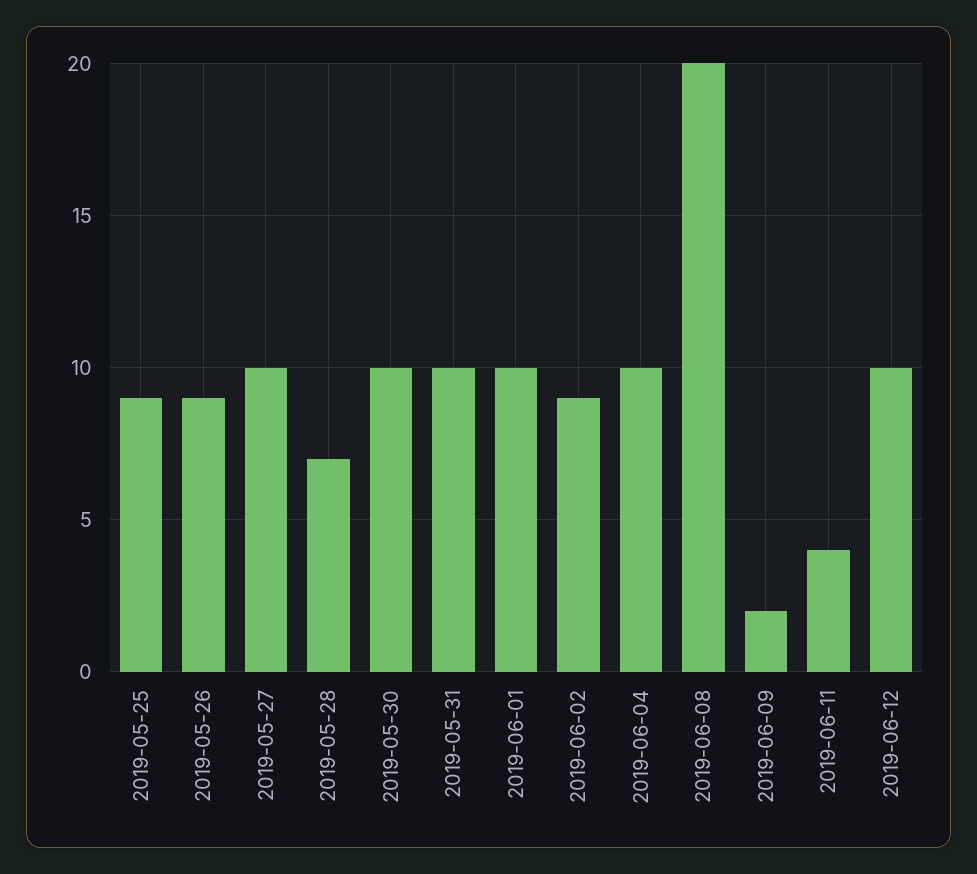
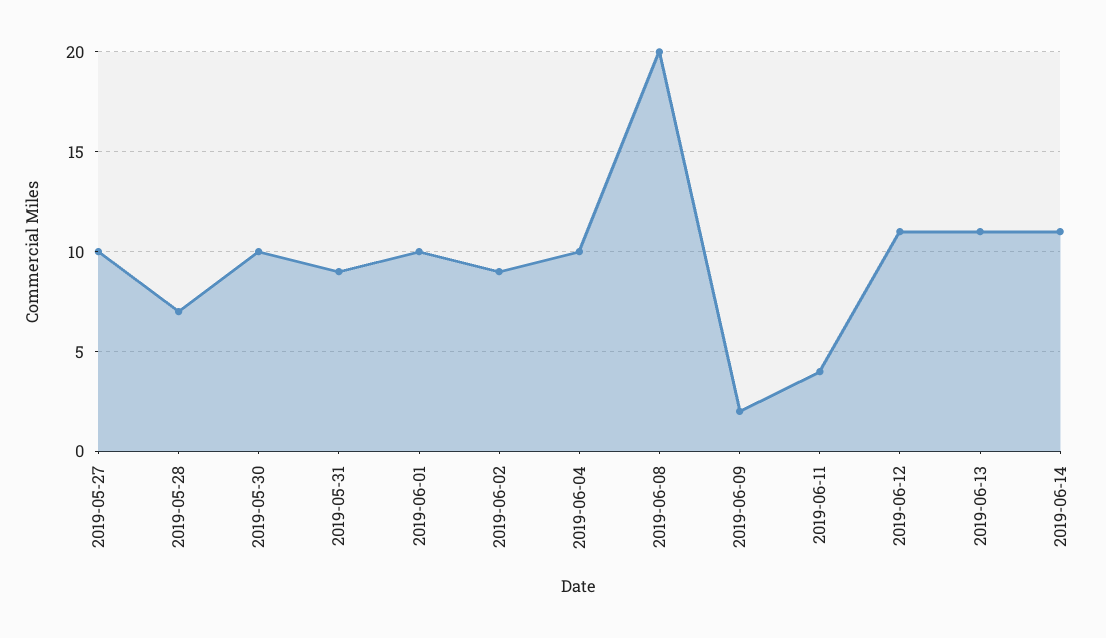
2019-05-25: 9 -> none
2019-05-26: 9 -> none
2019-05-31: 10 -> 9
2019-06-12: 10 -> 11
2019-06-13: none -> 11
2019-06-14: none -> 11

